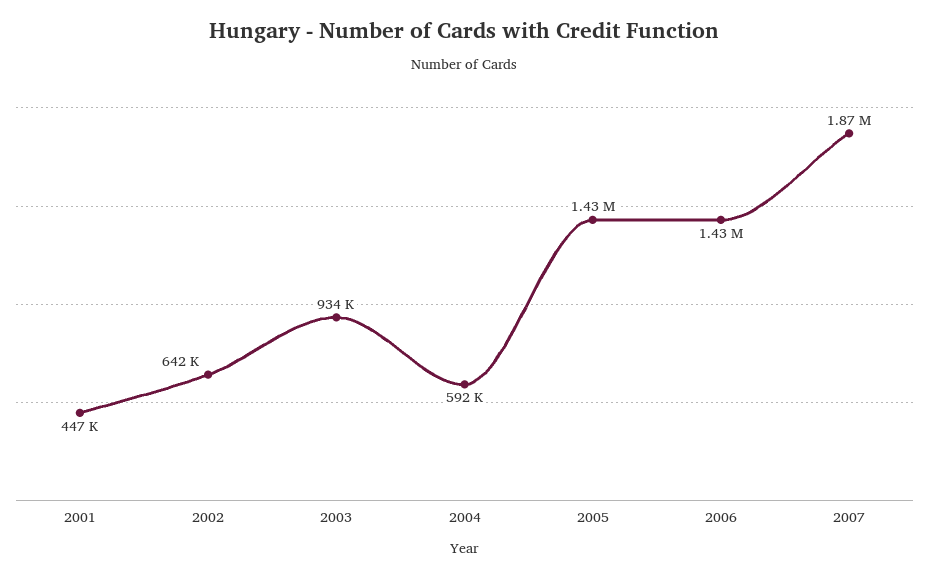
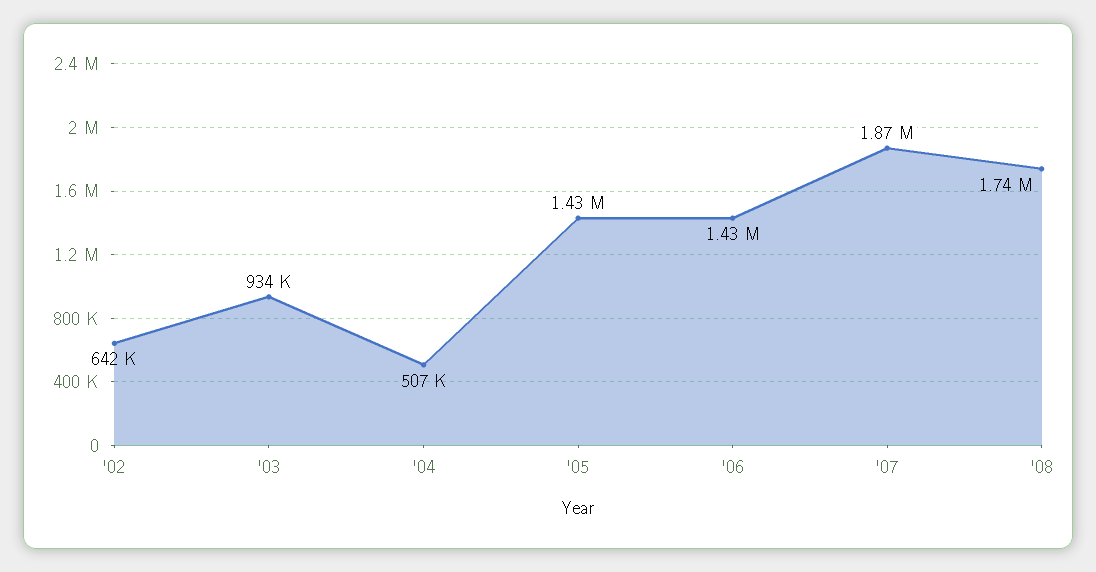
2001: 447000 -> none
2004: 592000 -> 507000
'08: none -> 1740000

